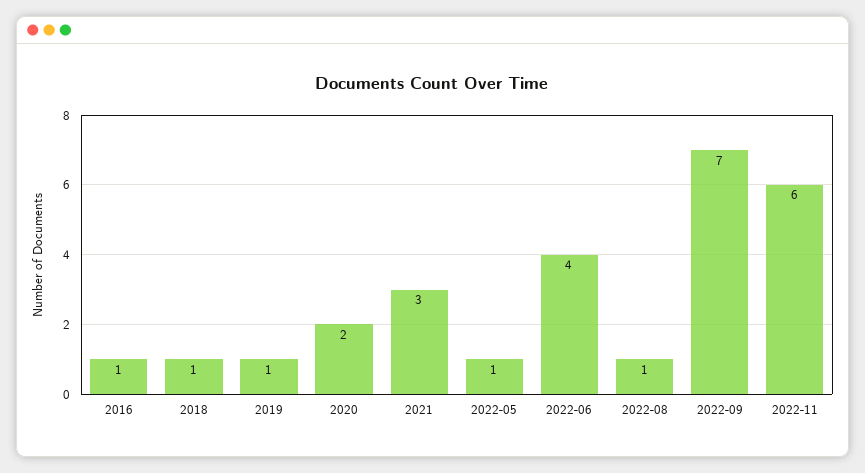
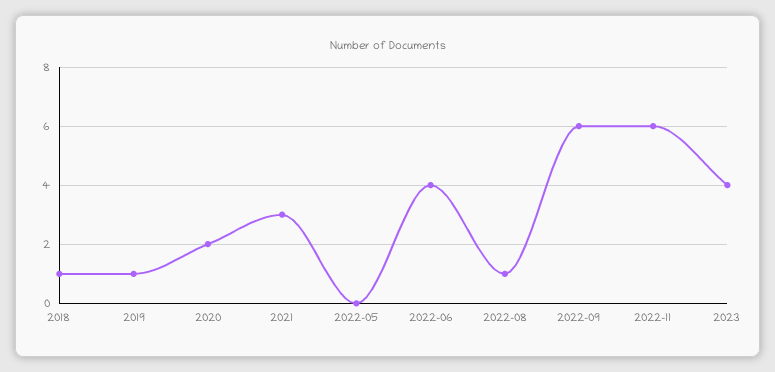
2016: 1 -> none
2022-05: 1 -> 0
2022-09: 7 -> 6
2023: none -> 4

